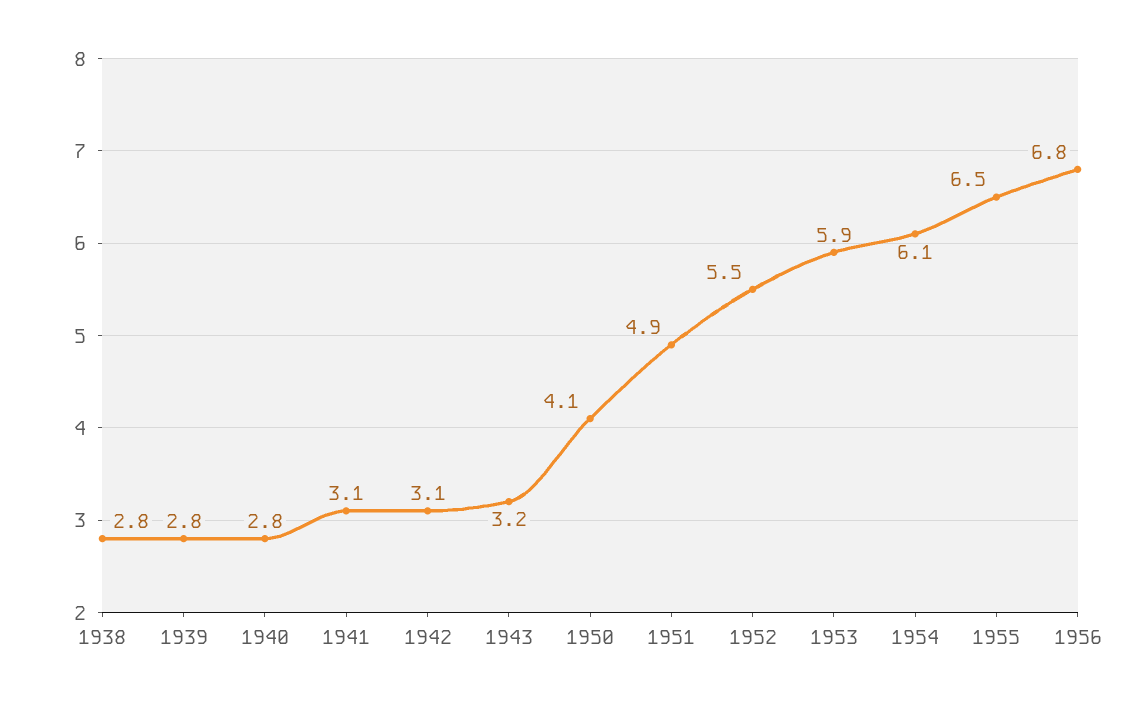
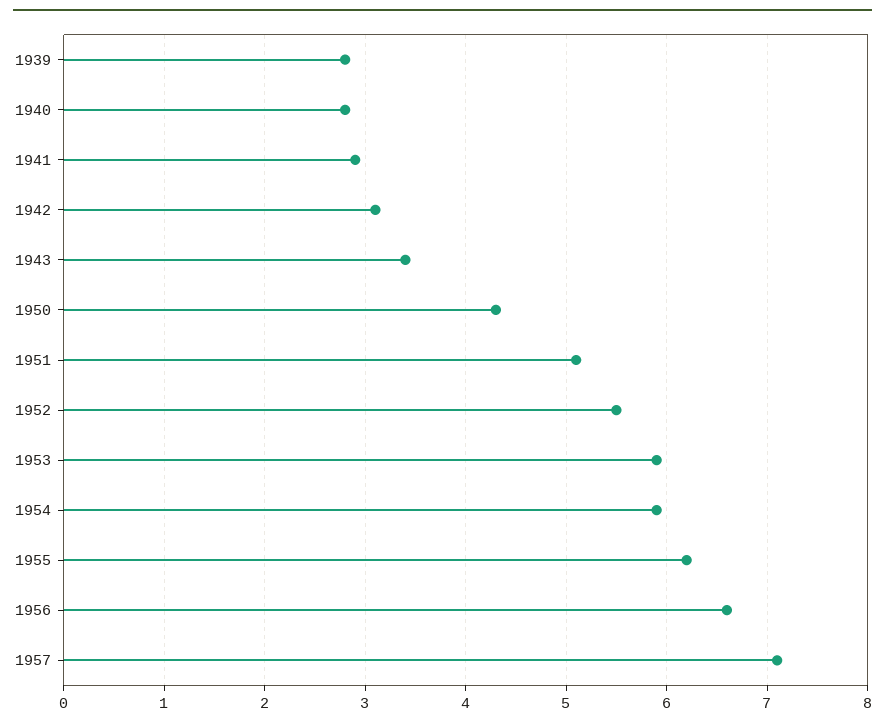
1938: 2.8 -> none
1941: 3.1 -> 2.9
1943: 3.2 -> 3.4
1950: 4.1 -> 4.3
1951: 4.9 -> 5.1
1954: 6.1 -> 5.9
1955: 6.5 -> 6.2
1956: 6.8 -> 6.6
1957: none -> 7.1

